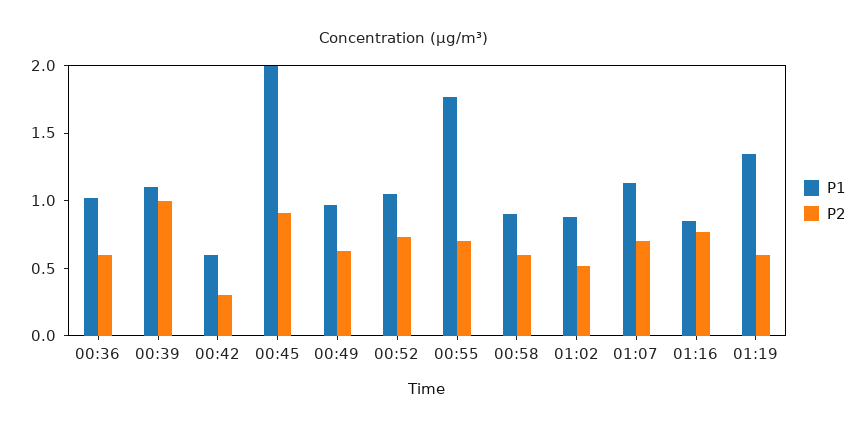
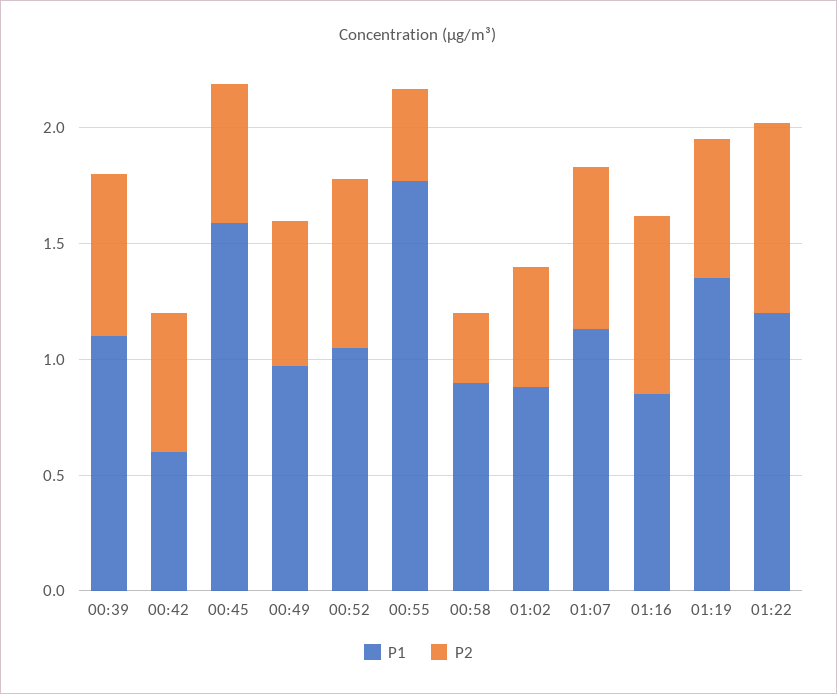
P1, 00:36: 1 -> none
P2, 00:36: 0.6 -> none
P2, 00:39: 1 -> 0.7
P2, 00:42: 0.3 -> 0.6
P1, 00:45: 2 -> 1.6
P2, 00:45: 0.9 -> 0.6
P2, 00:55: 0.7 -> 0.4
P2, 00:58: 0.6 -> 0.3
P1, 01:22: none -> 1.2
P2, 01:22: none -> 0.8

